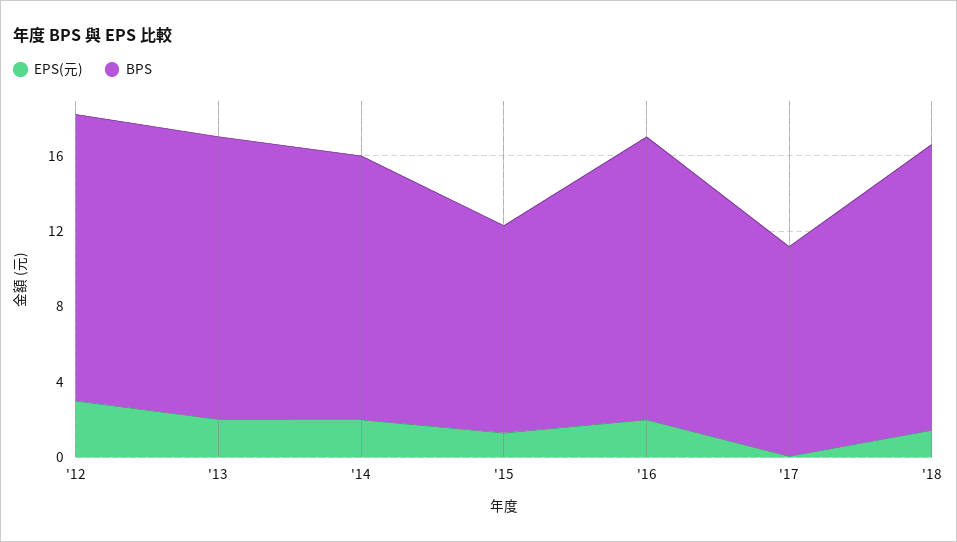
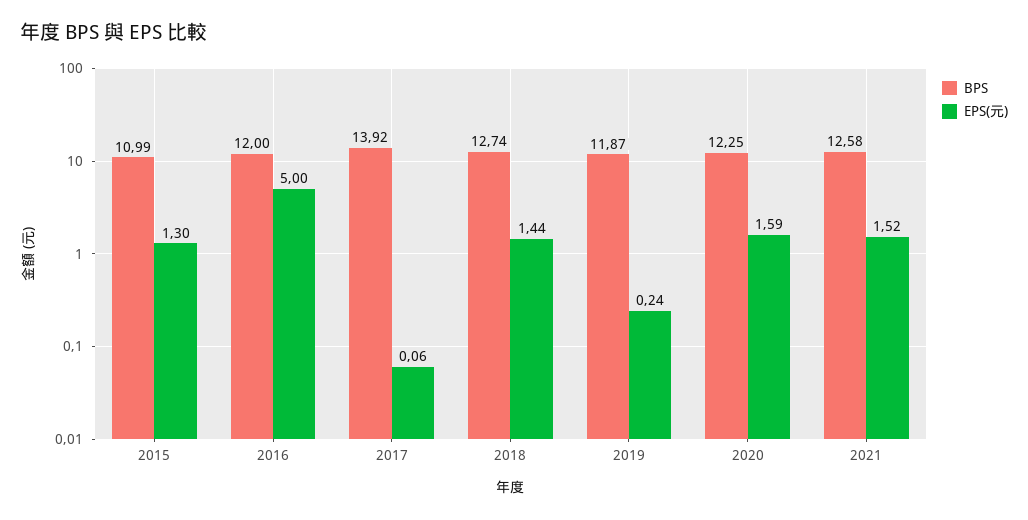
EPS(元), '12: 3 -> none
BPS, '12: 15 -> none
EPS(元), '13: 2 -> none
BPS, '13: 15 -> none
EPS(元), '14: 2 -> none
BPS, '14: 14 -> none
EPS(元), '16: 2 -> 5
BPS, '16: 15 -> 12
BPS, '17: 11 -> 13.92
BPS, '18: 15 -> 12.74
BPS, 2019: none -> 11.87
EPS(元), 2019: none -> 0.24
BPS, 2020: none -> 12.25
EPS(元), 2020: none -> 1.59
BPS, 2021: none -> 12.58
EPS(元), 2021: none -> 1.52

